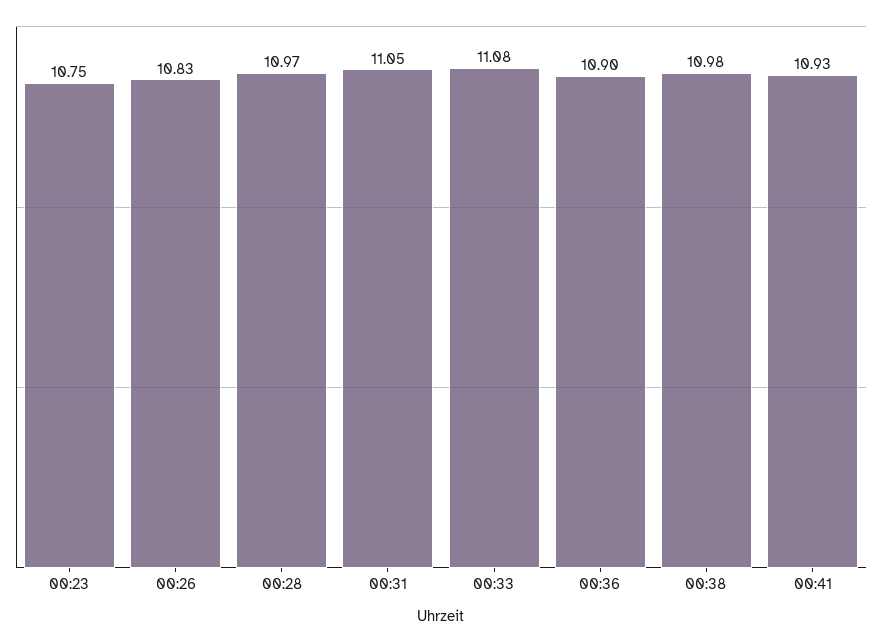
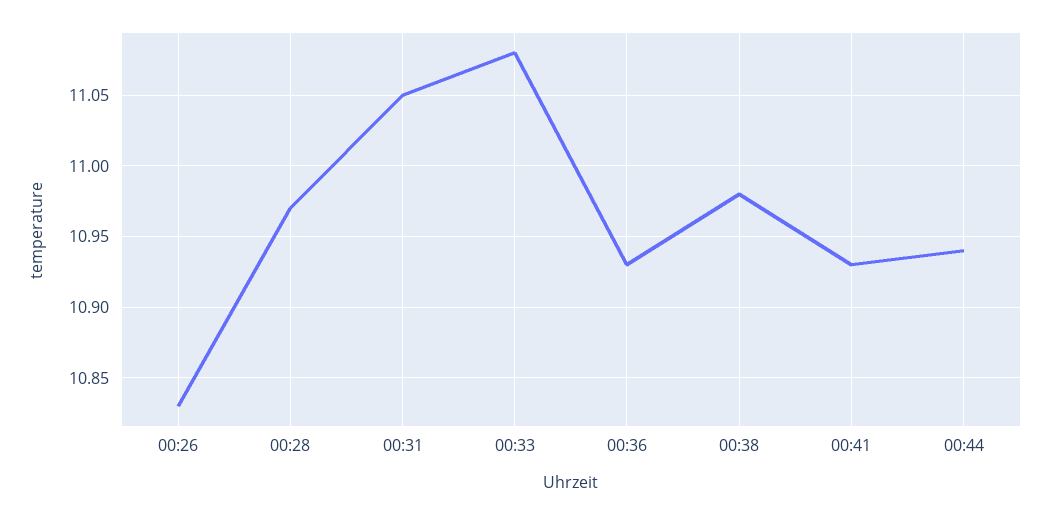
00:23: 10.75 -> none
00:36: 10.9 -> 10.93
00:44: none -> 10.94

